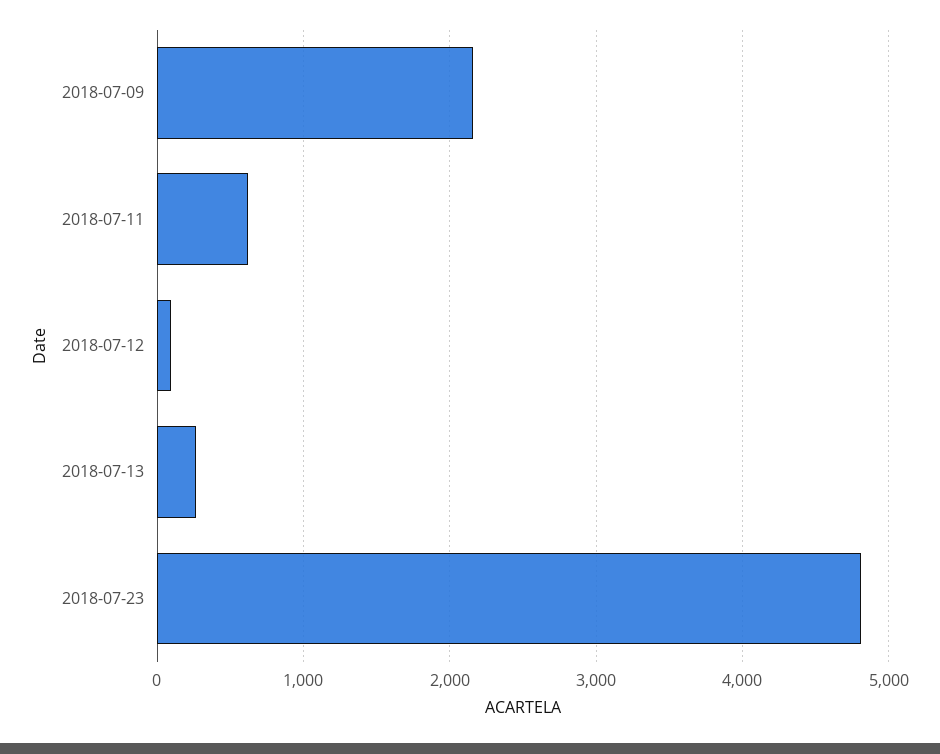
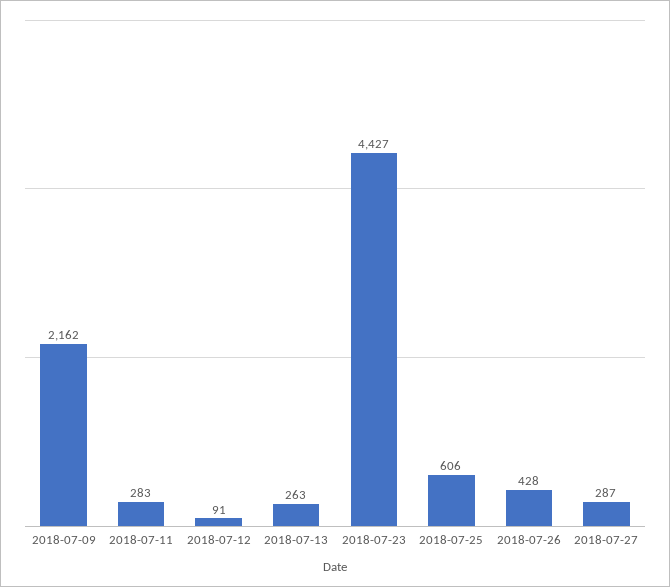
2018-07-11: 600 -> 283
2018-07-23: 4800 -> 4427
2018-07-25: none -> 606
2018-07-26: none -> 428
2018-07-27: none -> 287

